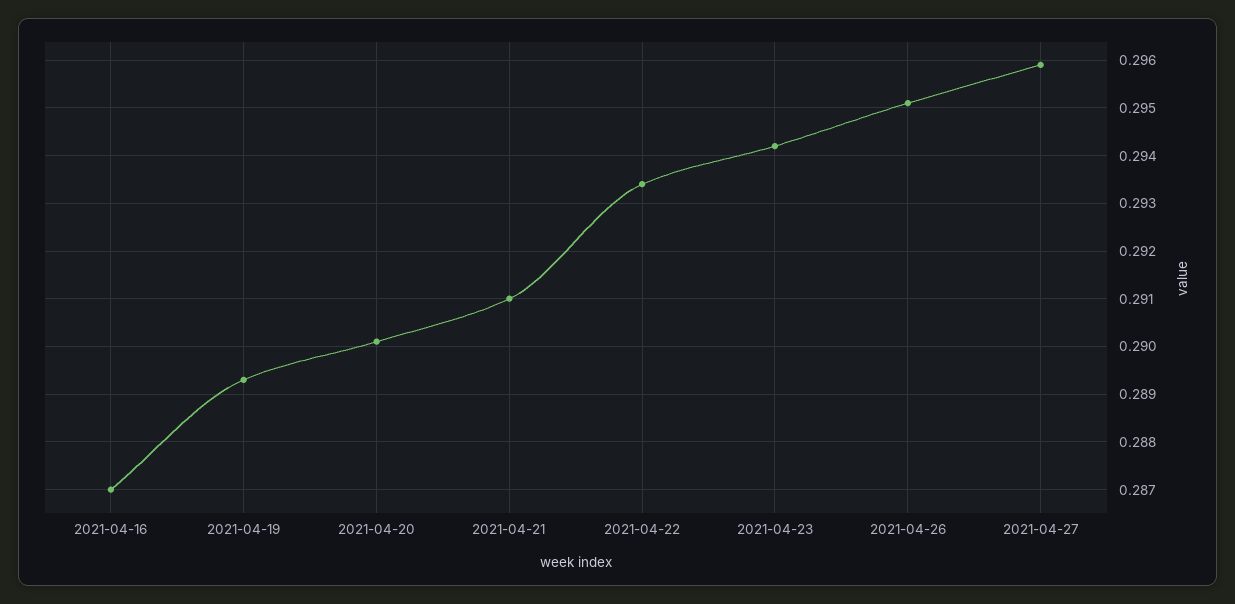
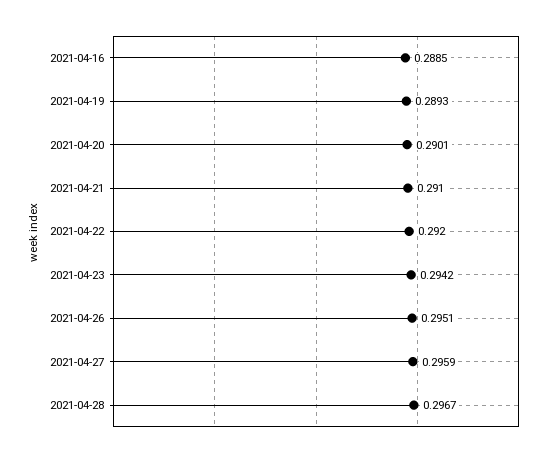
2021-04-16: 0.287 -> 0.2885
2021-04-22: 0.2935 -> 0.292
2021-04-28: none -> 0.2967

